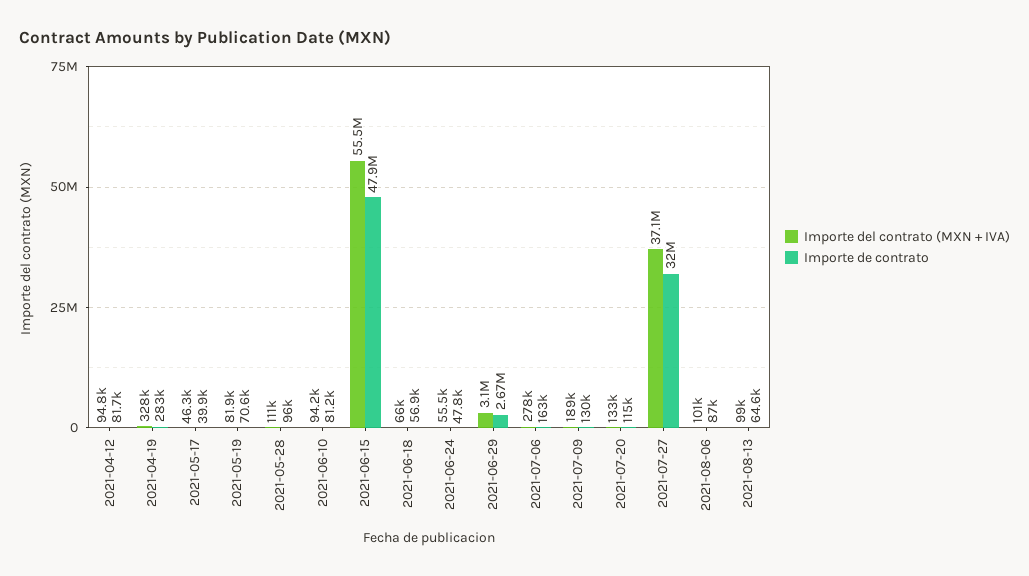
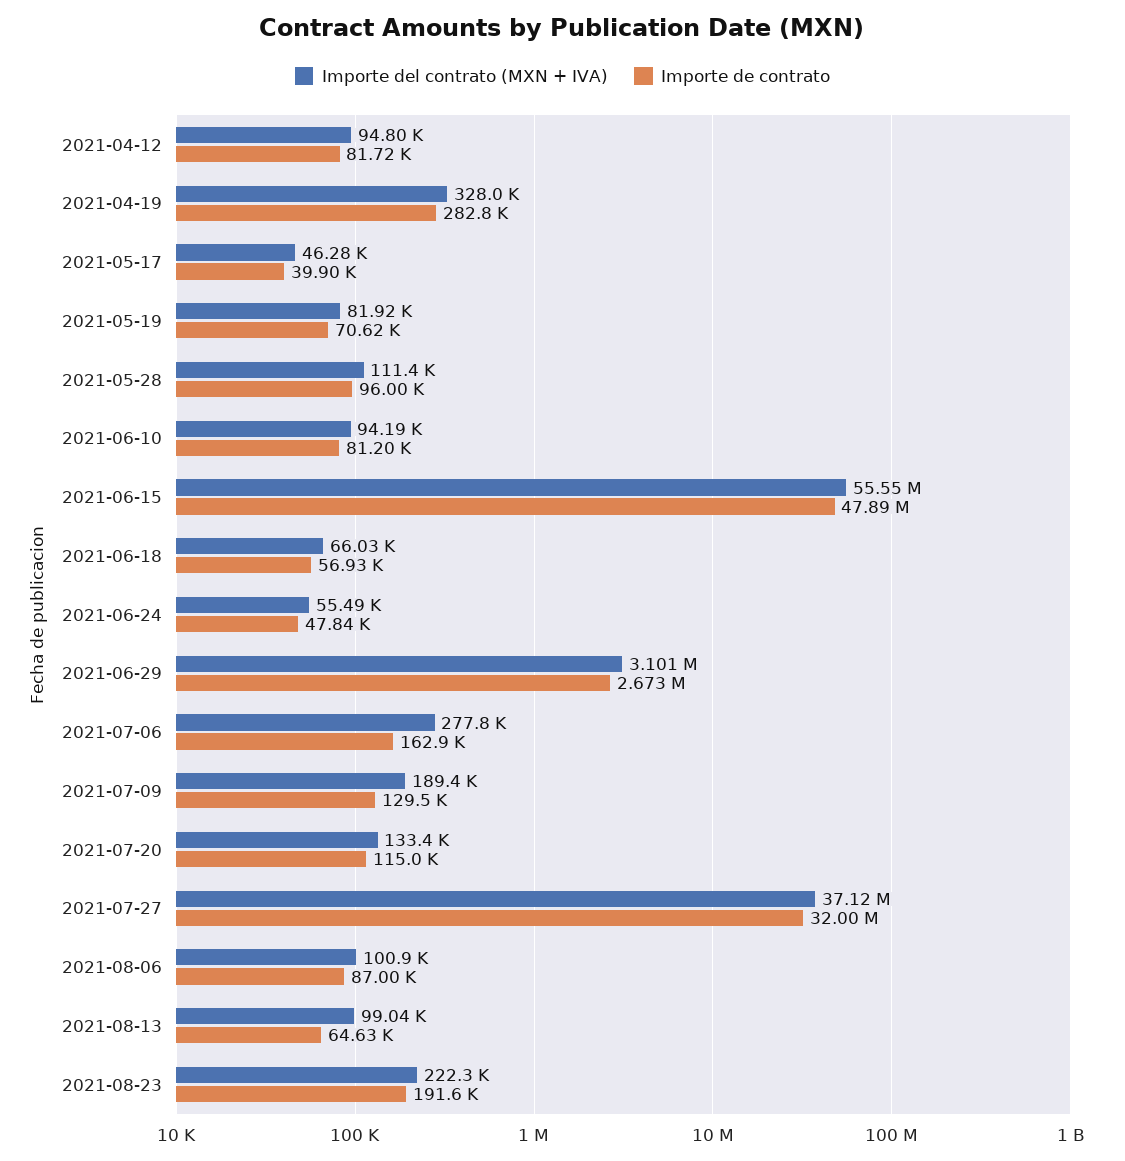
Importe del contrato (MXN + IVA), 2021-08-23: none -> 222300
Importe de contrato, 2021-08-23: none -> 191600

